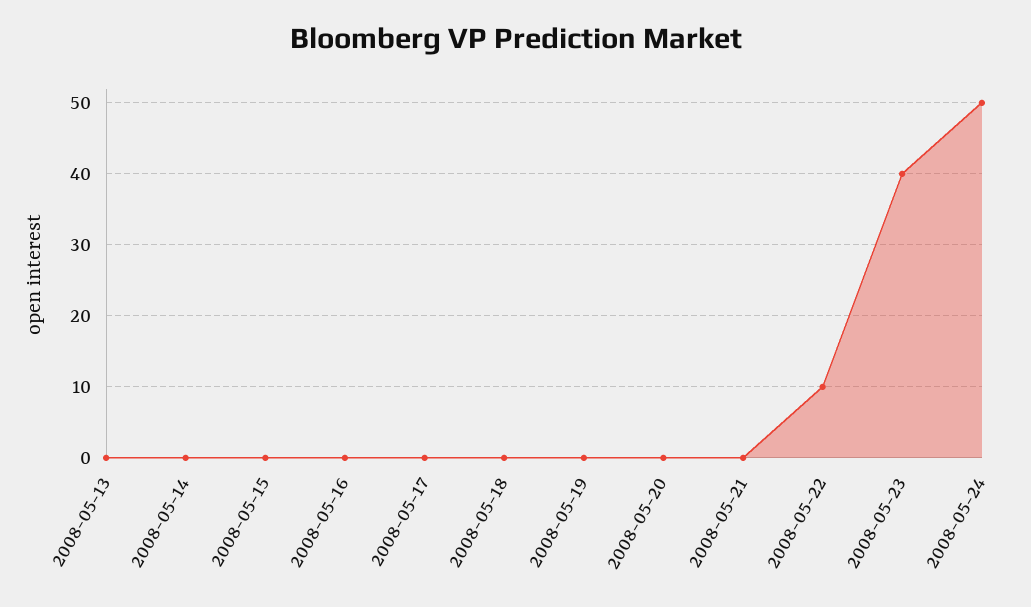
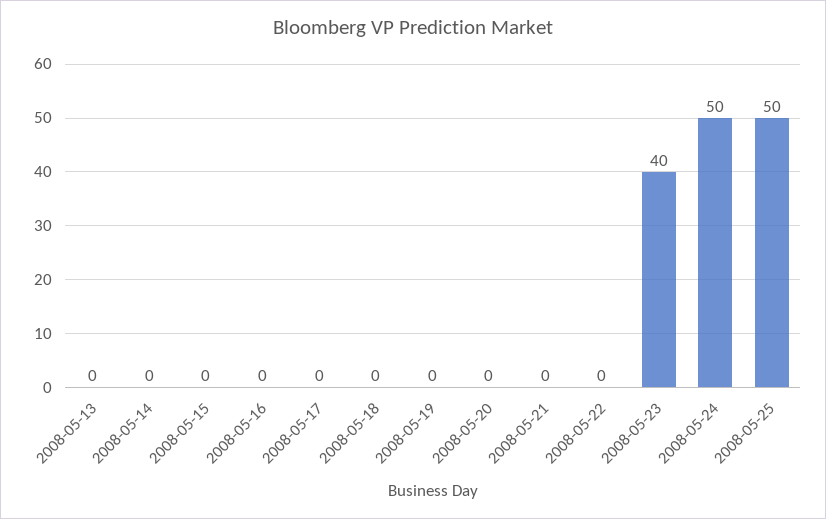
2008-05-22: 10 -> 0
2008-05-25: none -> 50

